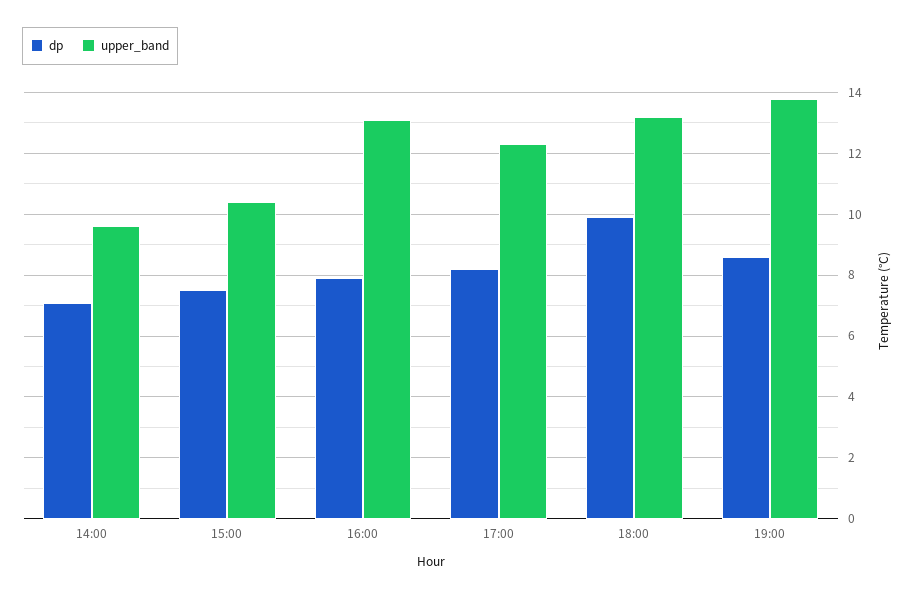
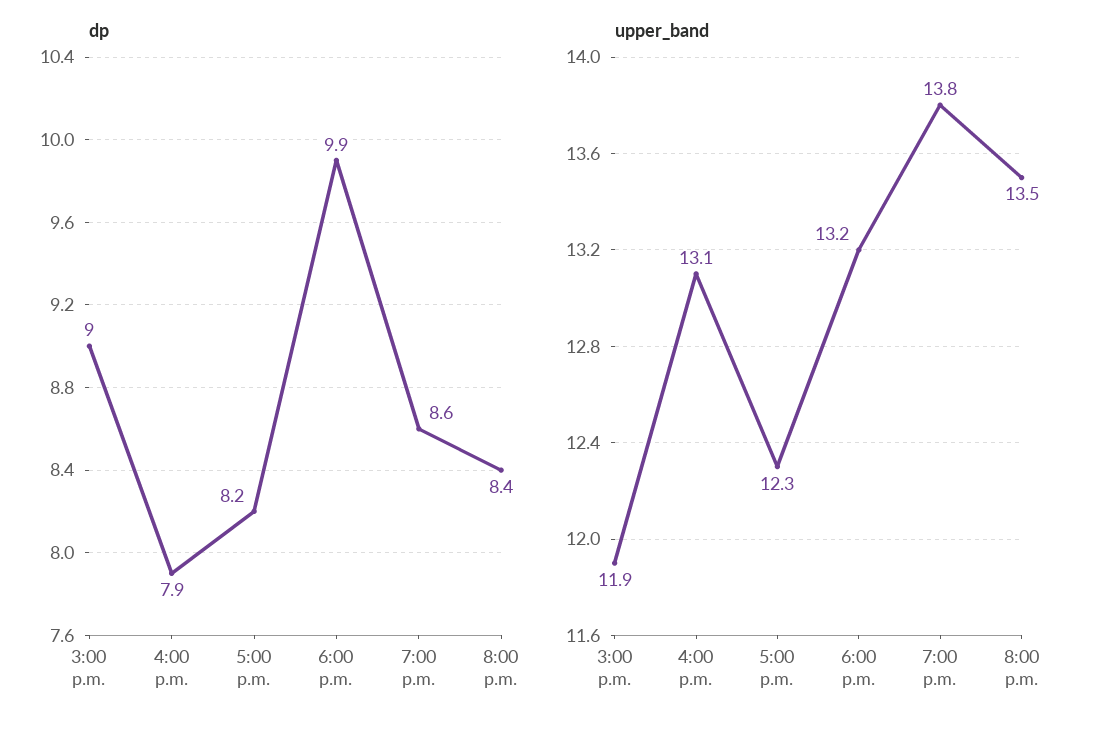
dp, 14:00: 7 -> none
upper_band, 14:00: 9.5 -> none
dp, 15:00: 7.5 -> 9
upper_band, 15:00: 10.5 -> 11.9
dp, 8:00 p.m.: none -> 8.4
upper_band, 8:00 p.m.: none -> 13.5

